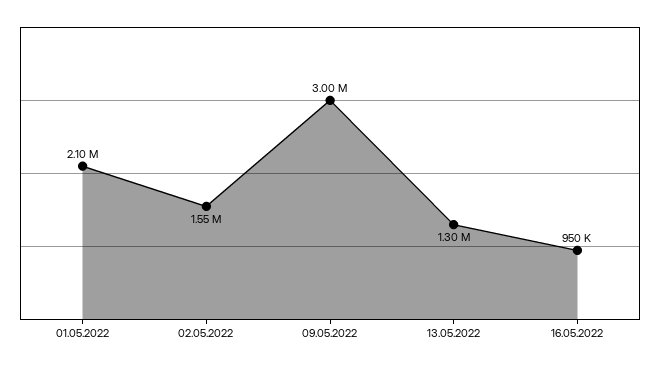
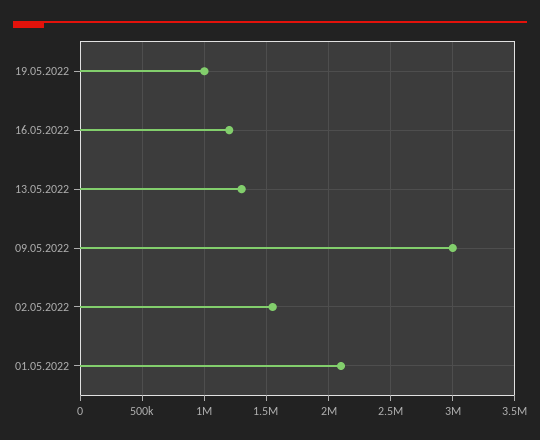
16.05.2022: 950000 -> 1200000
19.05.2022: none -> 1000000

